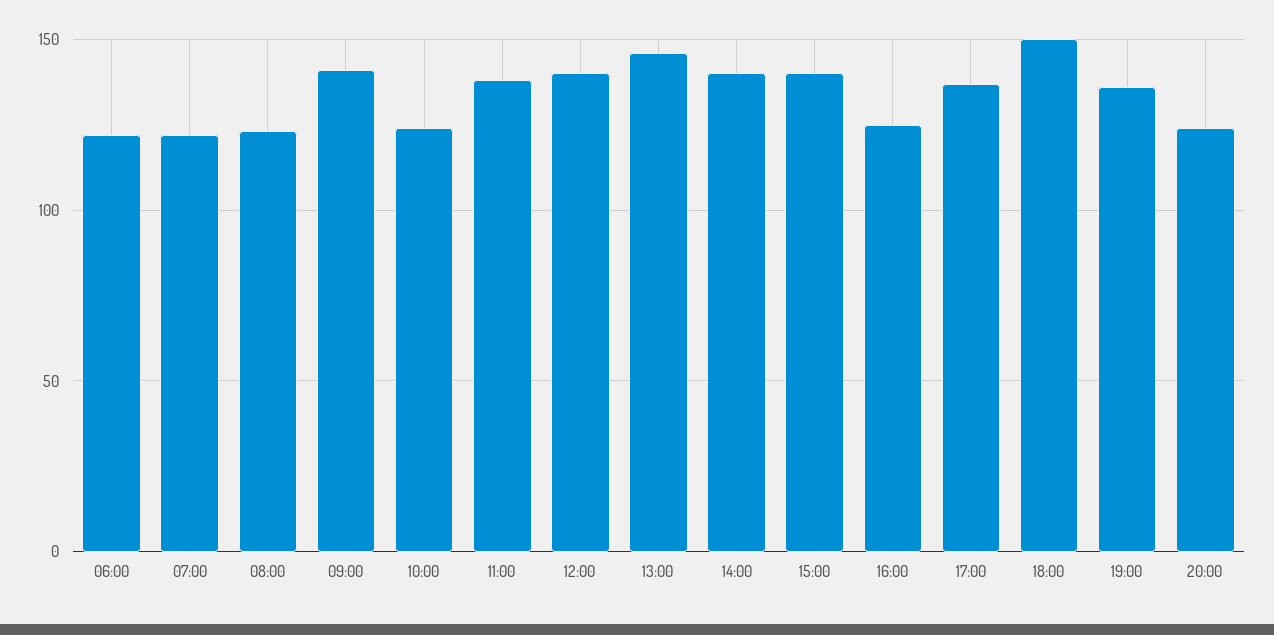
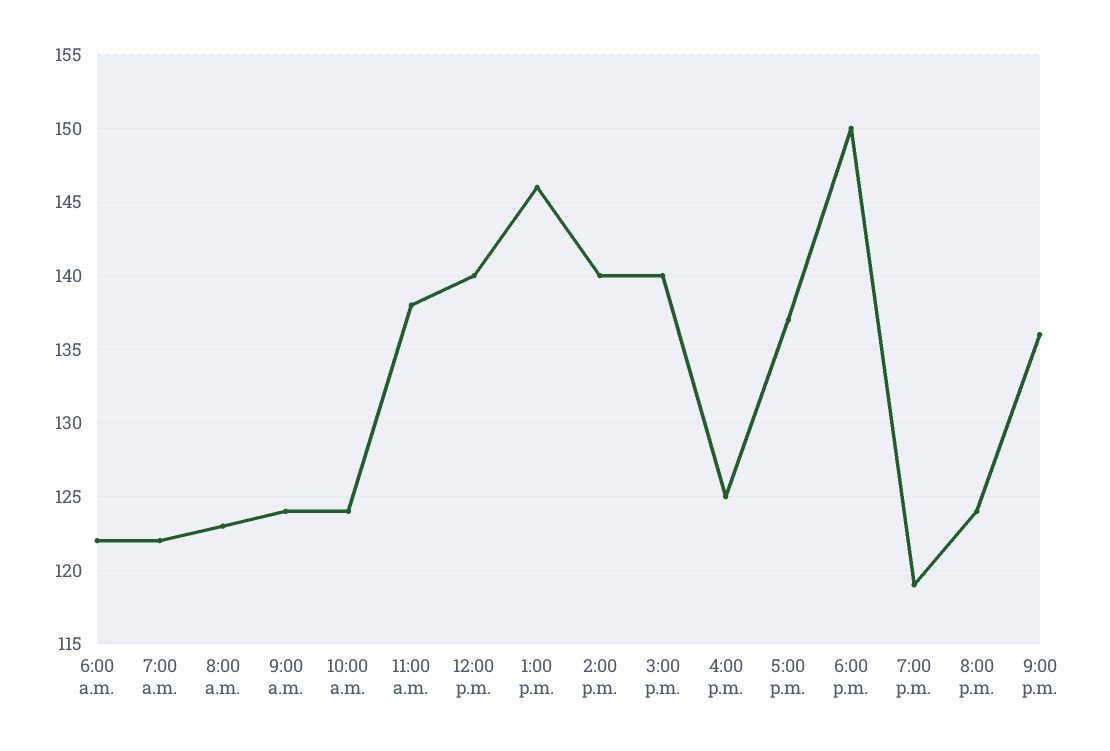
09:00: 140 -> 124
19:00: 135 -> 119
9:00 p.m.: none -> 136

